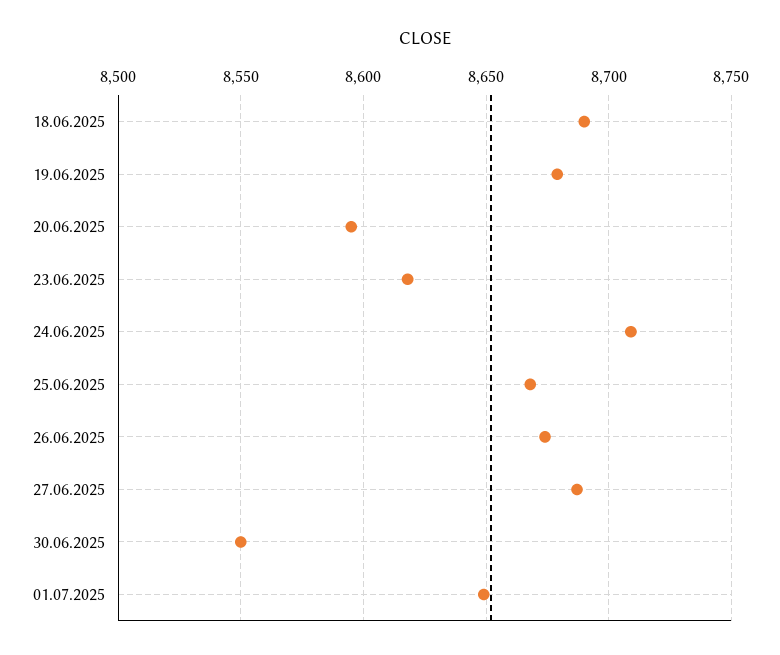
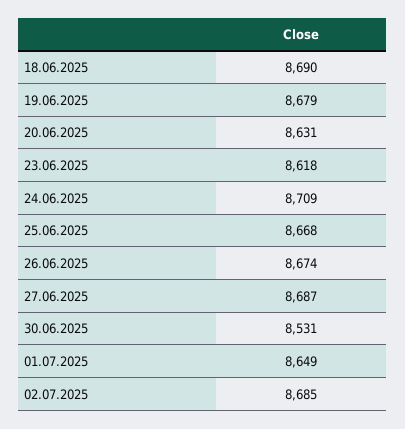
20.06.2025: 8595 -> 8631
30.06.2025: 8550 -> 8531
02.07.2025: none -> 8685

